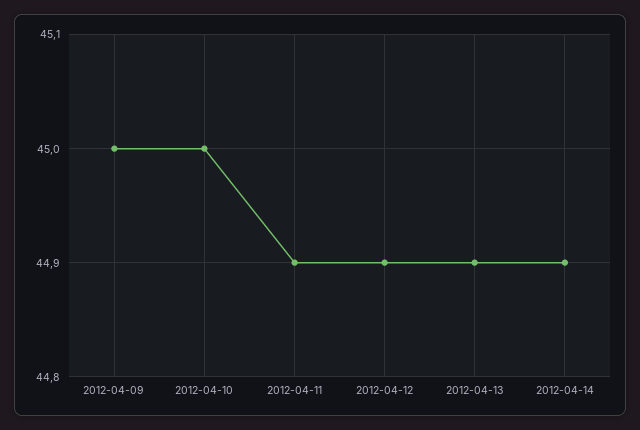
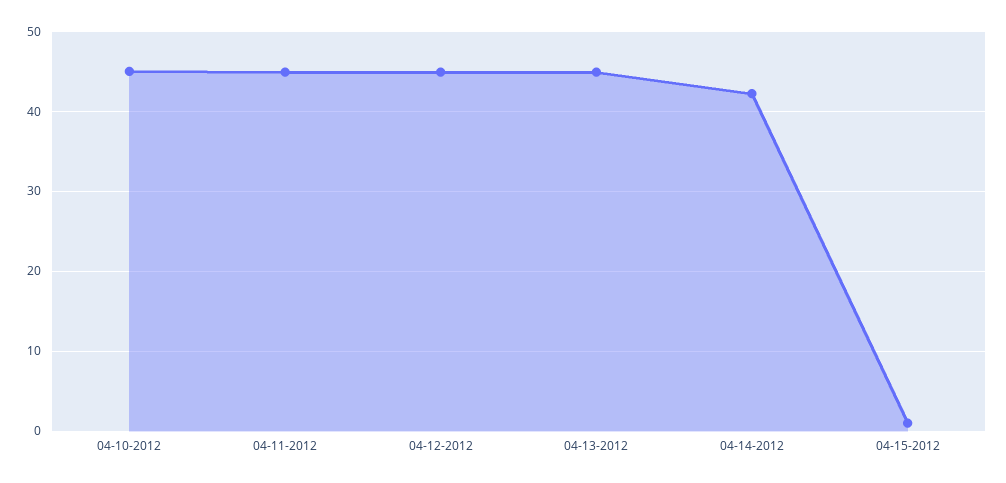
2012-04-09: 45 -> none
2012-04-14: 44.9 -> 42
04-15-2012: none -> 1

